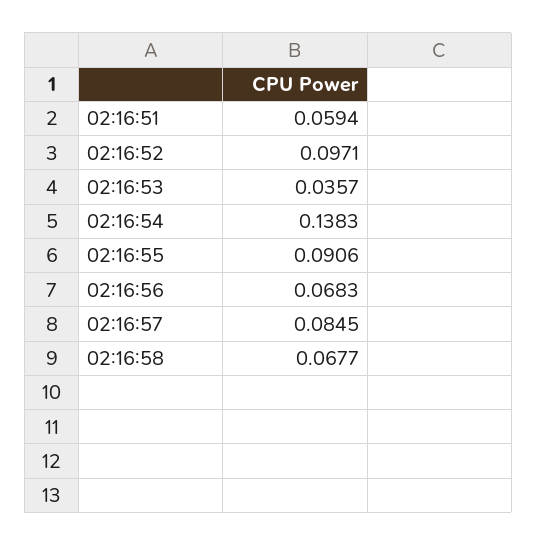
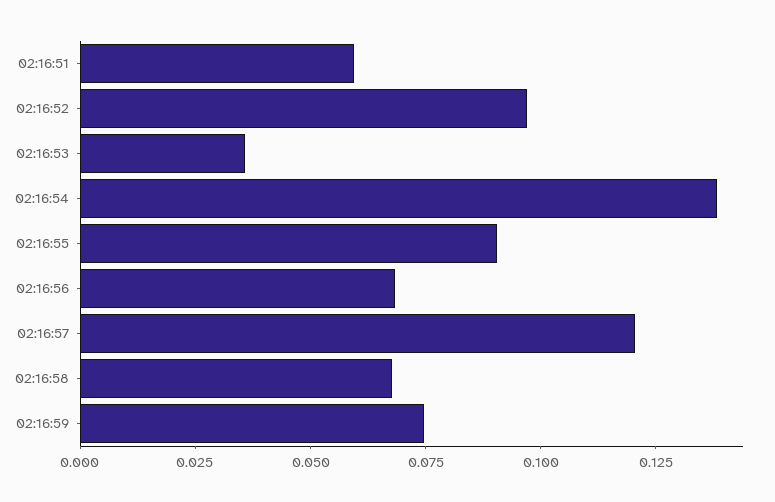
02:16:57: 0.0845 -> 0.12
02:16:59: none -> 0.075

